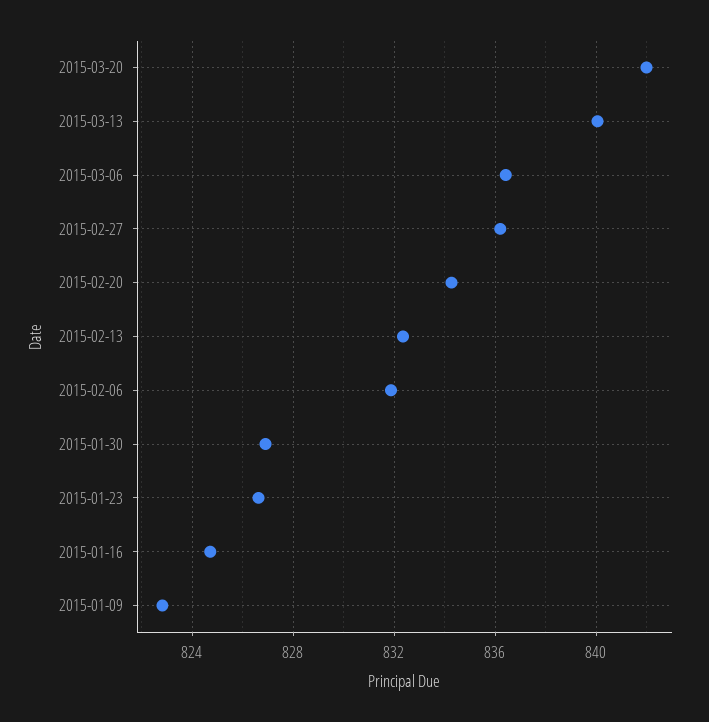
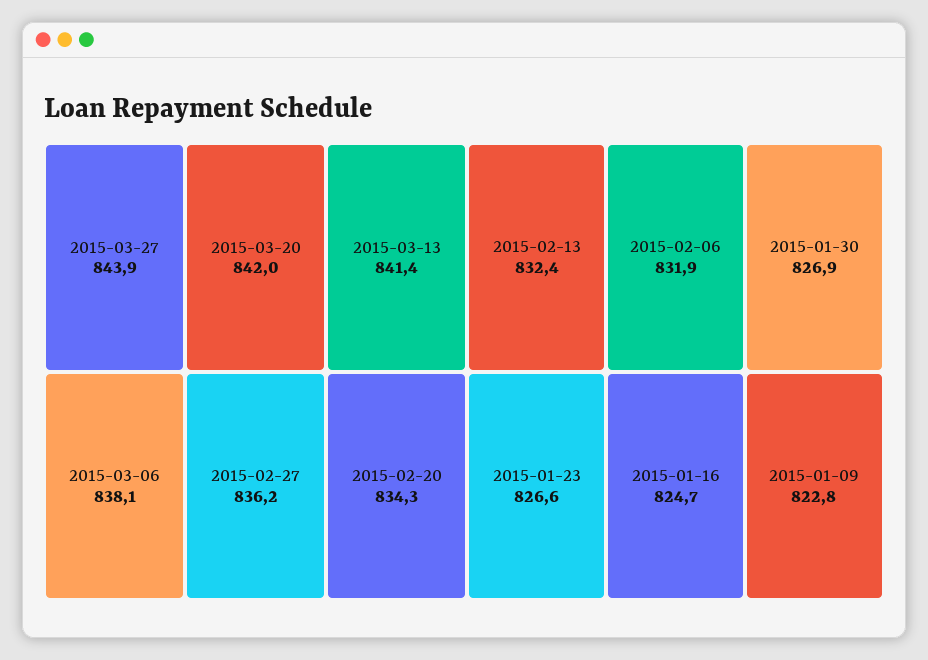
2015-03-13: 840 -> 841.4
2015-03-06: 836.5 -> 838.1
2015-03-27: none -> 843.9

